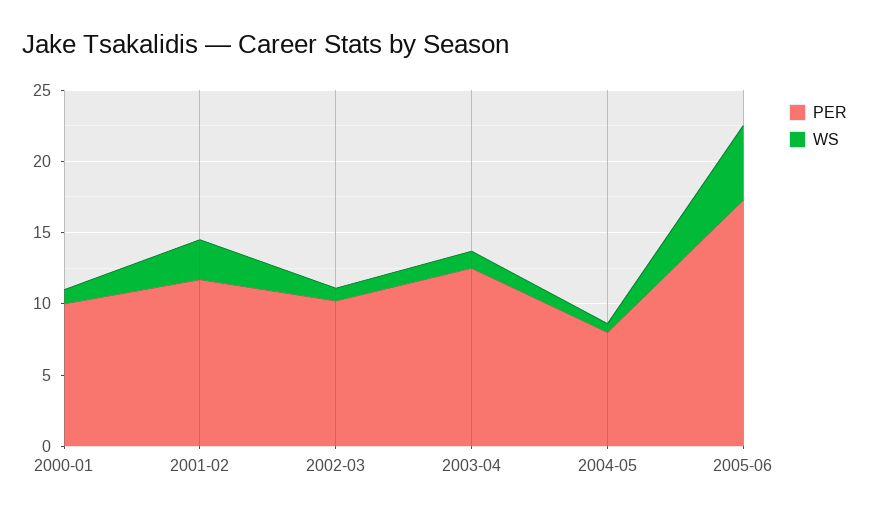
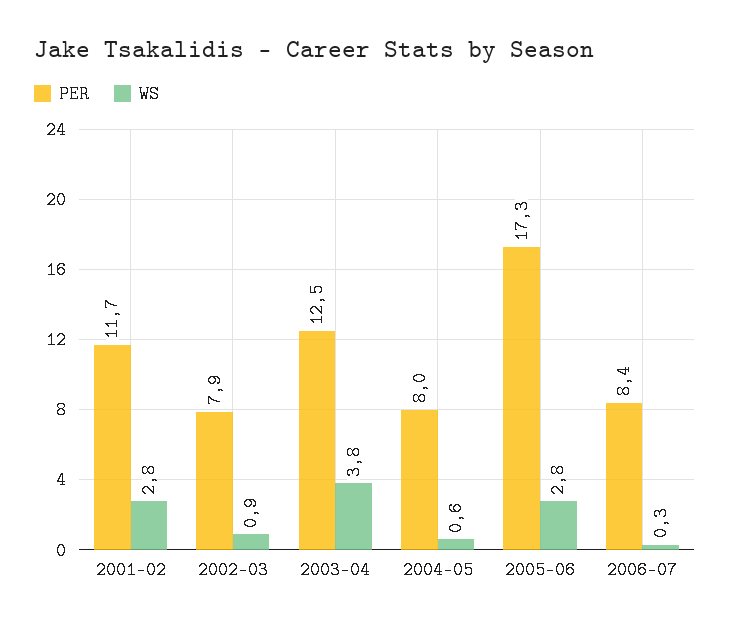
PER, 2000-01: 10 -> none
WS, 2000-01: 1 -> none
PER, 2002-03: 10 -> 7.9
WS, 2003-04: 1 -> 3.8
WS, 2005-06: 5 -> 2.8
PER, 2006-07: none -> 8.4
WS, 2006-07: none -> 0.3

